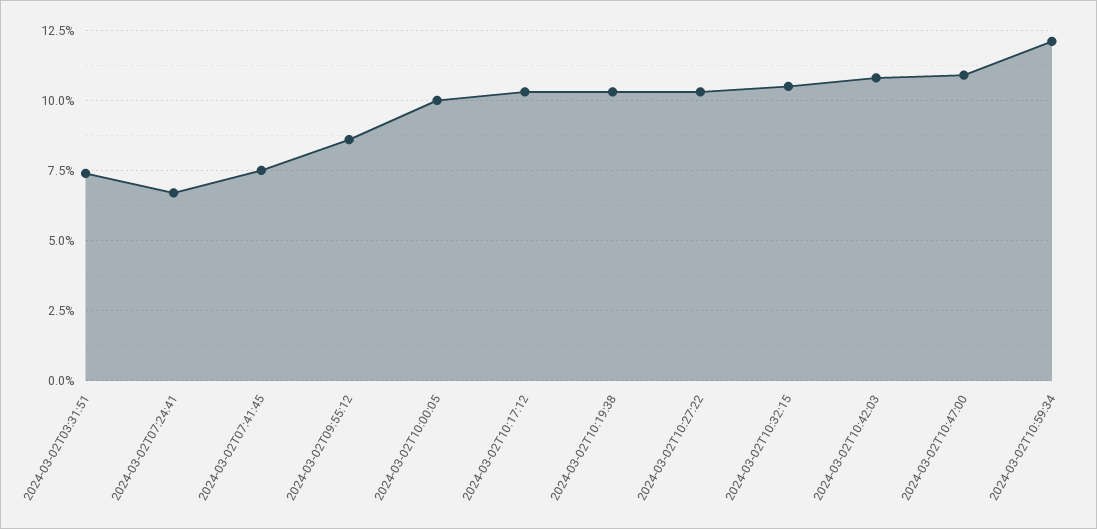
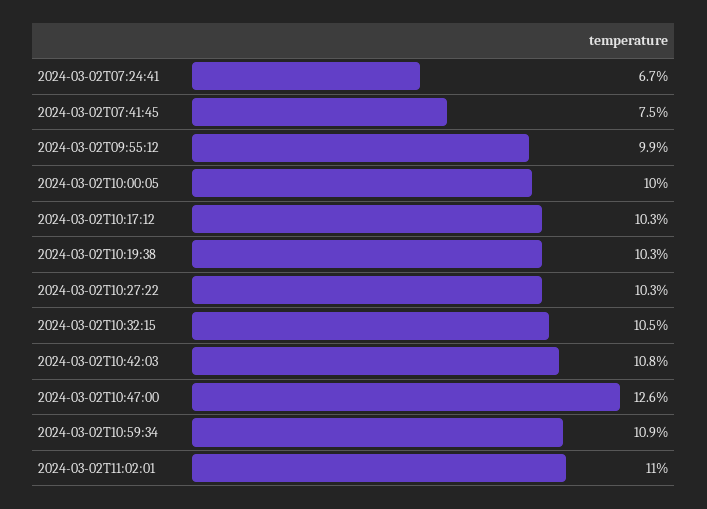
2024-03-02T03:31:51: 7.5 -> none
2024-03-02T09:55:12: 8.5 -> 9.9
2024-03-02T10:47:00: 11 -> 12.6
2024-03-02T10:59:34: 12 -> 10.9
2024-03-02T11:02:01: none -> 11

